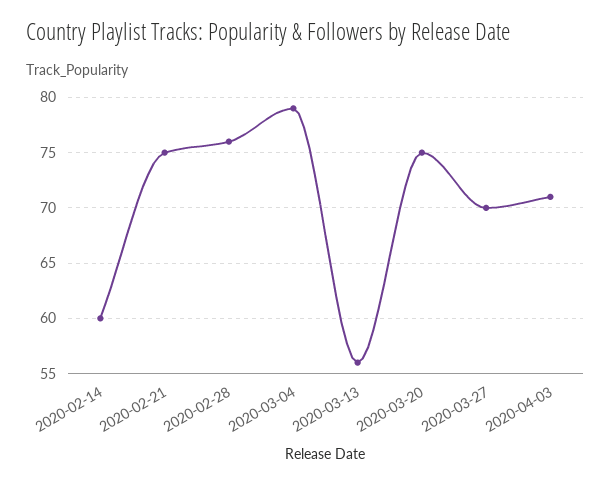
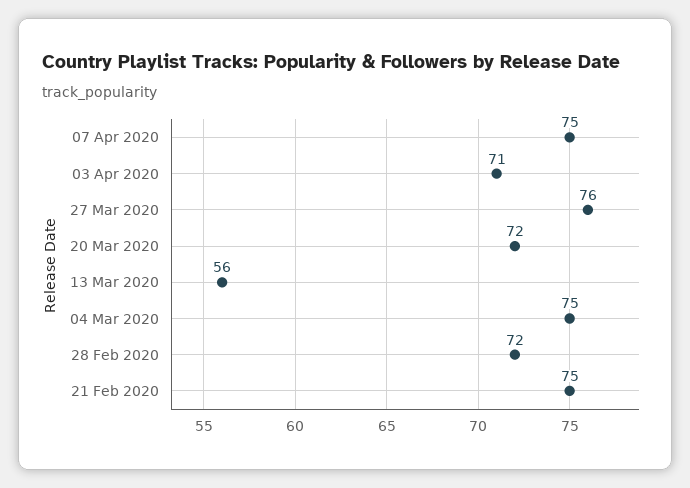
2020-02-14: 60 -> none
2020-02-28: 76 -> 72
2020-03-04: 79 -> 75
2020-03-20: 75 -> 72
2020-03-27: 70 -> 76
07 Apr 2020: none -> 75

